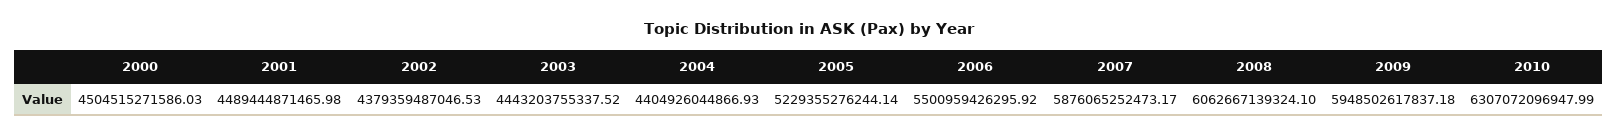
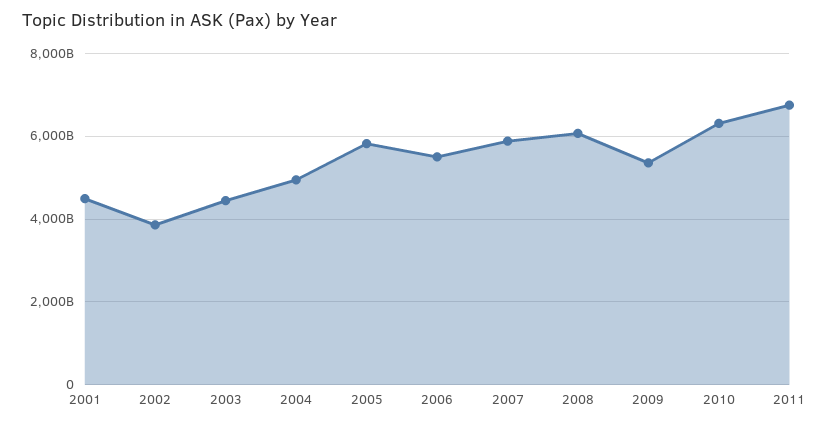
2000: 4504515271586.03 -> none
2002: 4379359487046.53 -> 3800000000000
2004: 4404926044866.93 -> 5000000000000
2005: 5229355276244.14 -> 5800000000000
2009: 5948502617837.18 -> 5400000000000
2011: none -> 6800000000000

